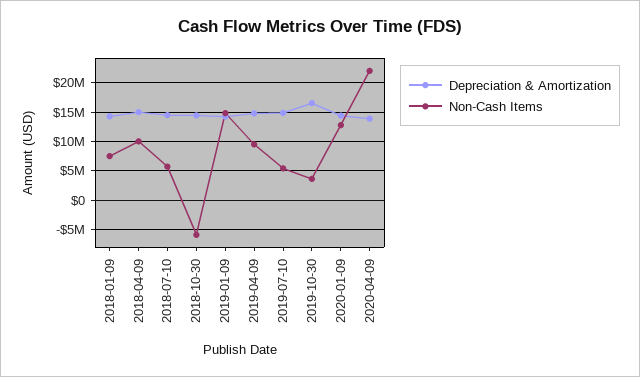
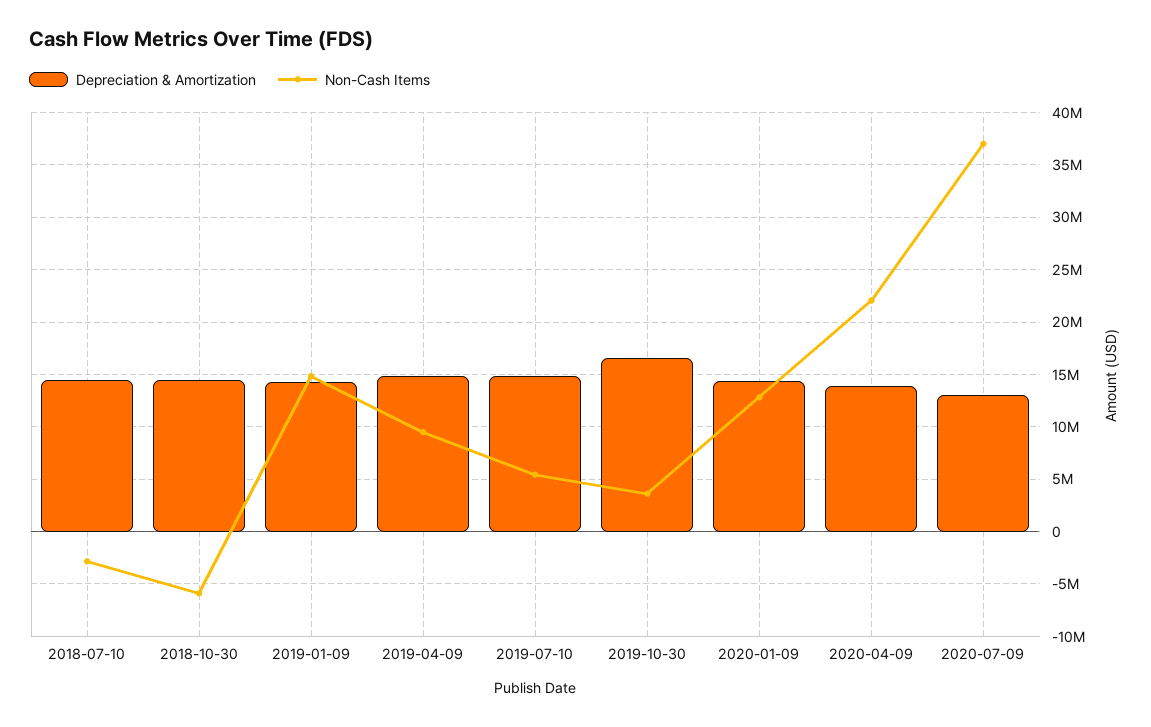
Depreciation & Amortization, 2018-01-09: 15000000 -> none
Non-Cash Items, 2018-01-09: 7500000 -> none
Depreciation & Amortization, 2018-04-09: 15000000 -> none
Non-Cash Items, 2018-04-09: 10000000 -> none
Non-Cash Items, 2018-07-10: 5000000 -> -3000000
Depreciation & Amortization, 2020-07-09: none -> 13000000
Non-Cash Items, 2020-07-09: none -> 37000000

